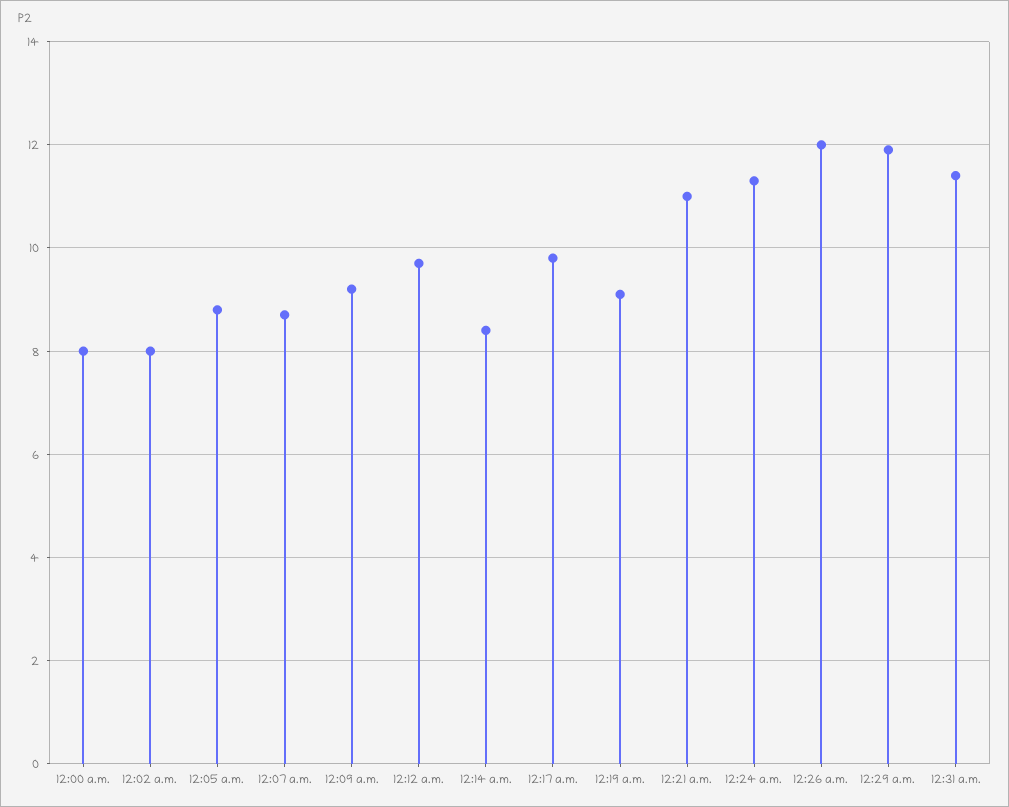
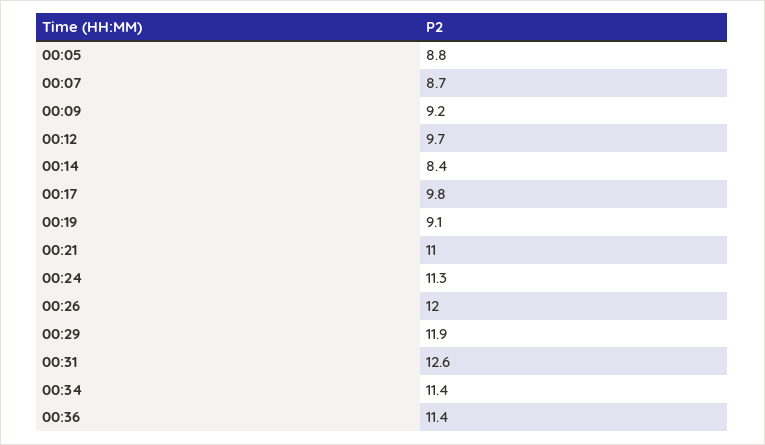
12:00 a.m.: 8 -> none
12:02 a.m.: 8 -> none
12:31 a.m.: 11.5 -> 12.6
00:34: none -> 11.4
00:36: none -> 11.4

